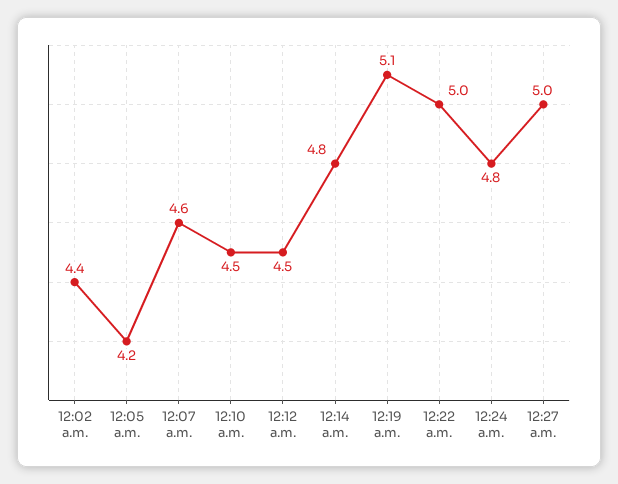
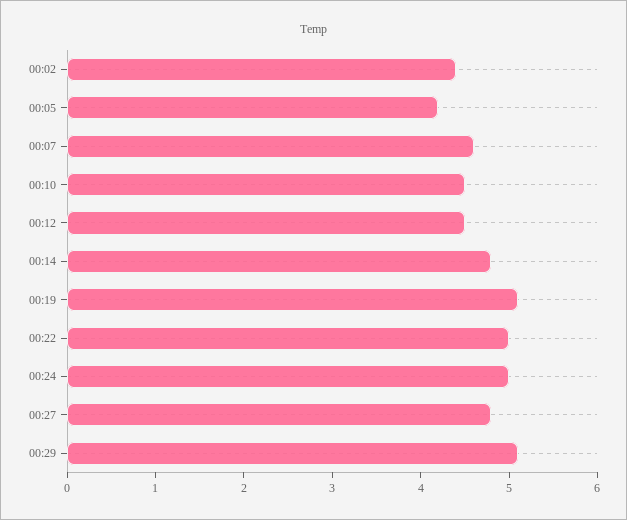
12:24 a.m.: 4.8 -> 5
12:27 a.m.: 5 -> 4.8
00:29: none -> 5.1

